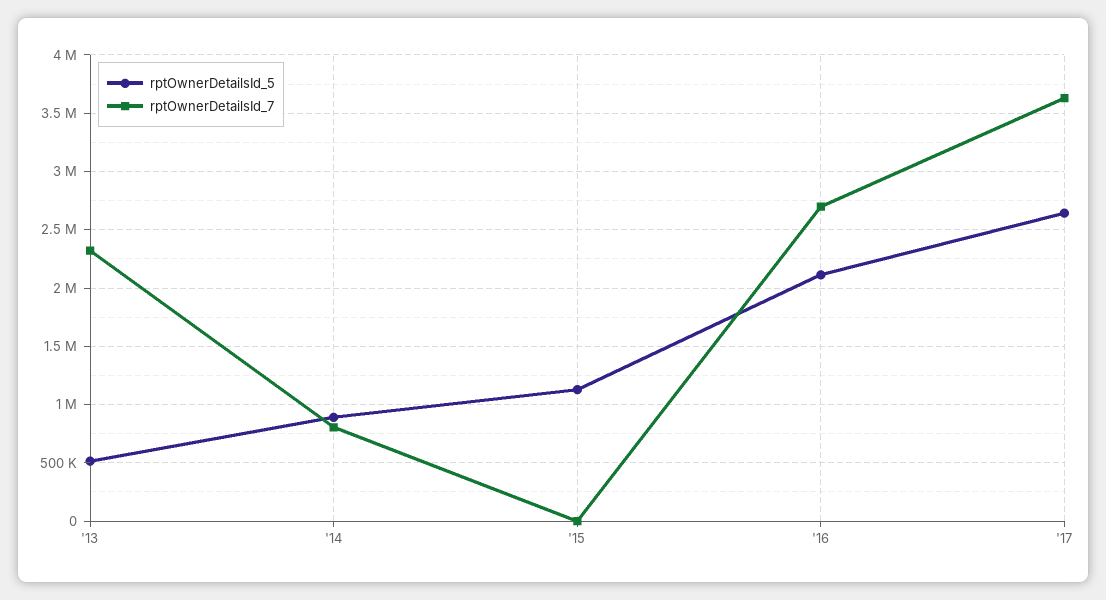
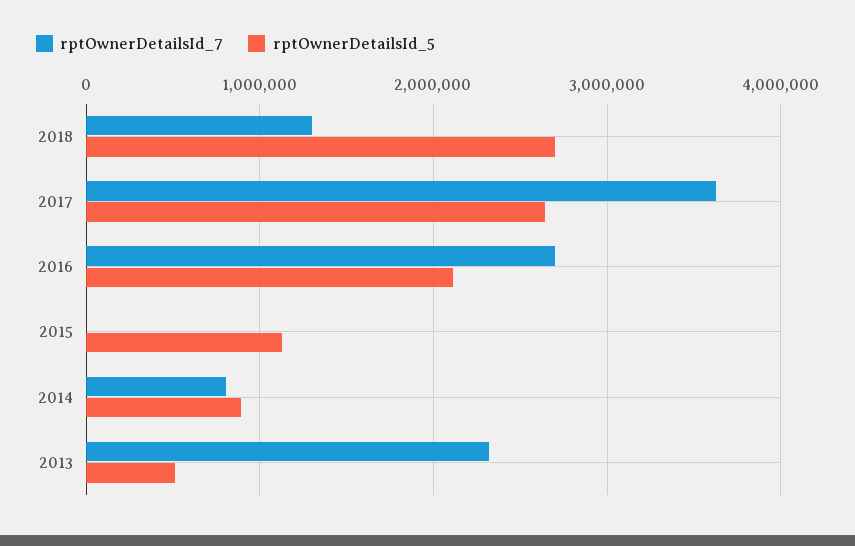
rptOwnerDetailsId_7, 2018: none -> 1300000
rptOwnerDetailsId_5, 2018: none -> 2700000

